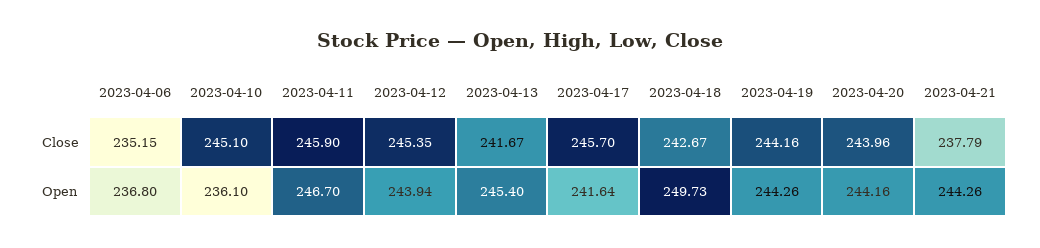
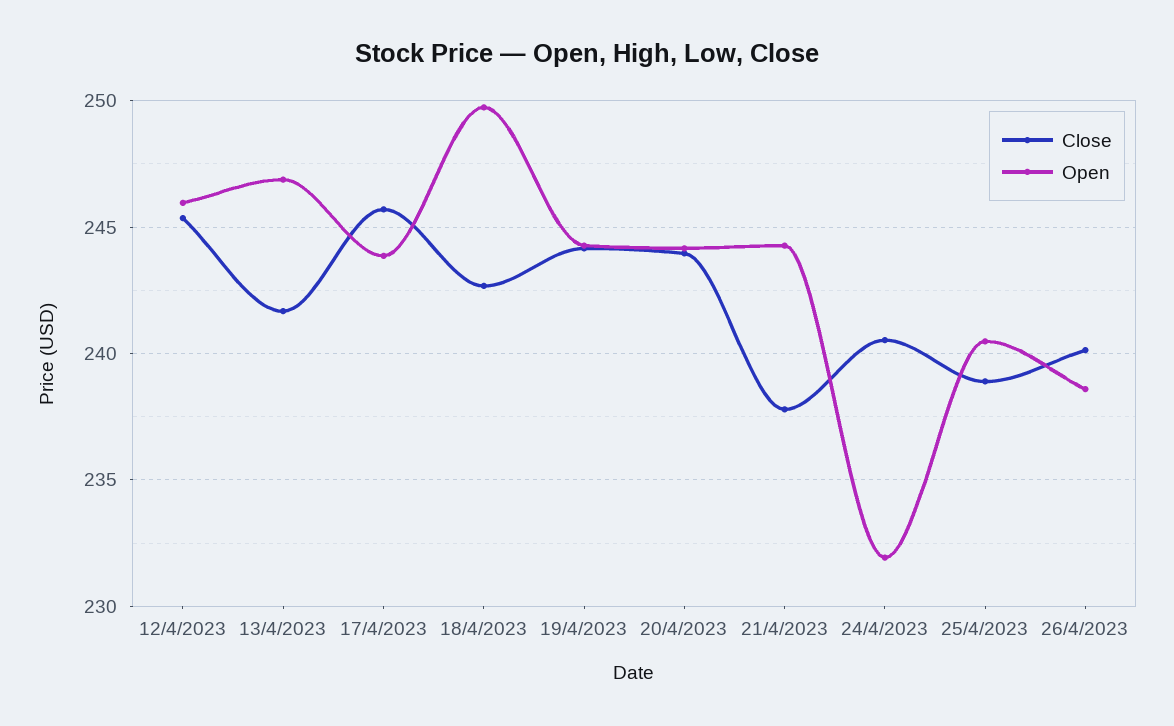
Close, 2023-04-06: 235.15 -> none
Close, 2023-04-10: 245.1 -> none
Close, 2023-04-11: 245.9 -> none
Open, 2023-04-06: 236.8 -> none
Open, 2023-04-10: 236.1 -> none
Open, 2023-04-11: 246.7 -> none
Open, 2023-04-12: 243.94 -> 246
Open, 2023-04-13: 245.4 -> 247
Open, 2023-04-17: 241.64 -> 244
Close, 24/4/2023: none -> 240.5
Open, 24/4/2023: none -> 232
Close, 25/4/2023: none -> 239
Open, 25/4/2023: none -> 240.5
Close, 26/4/2023: none -> 240
Open, 26/4/2023: none -> 238.5

